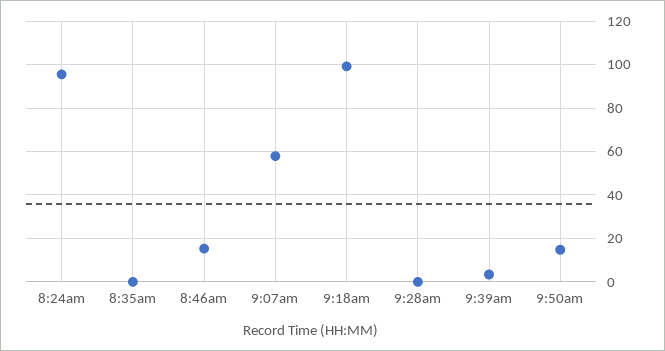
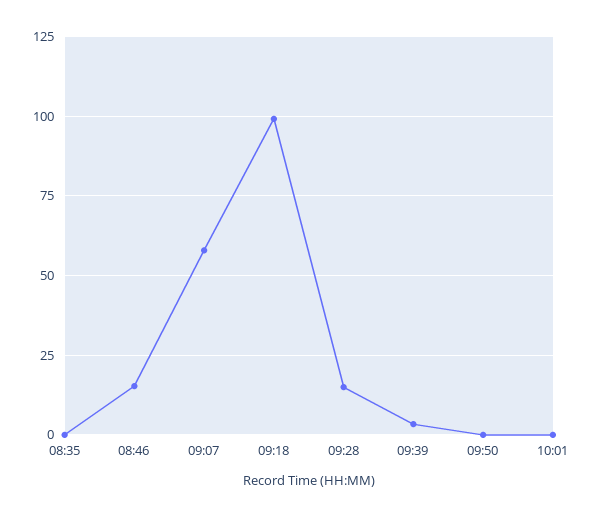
8:24am: 95 -> none
9:28am: 0 -> 15
9:50am: 15 -> 0
10:01: none -> 0

